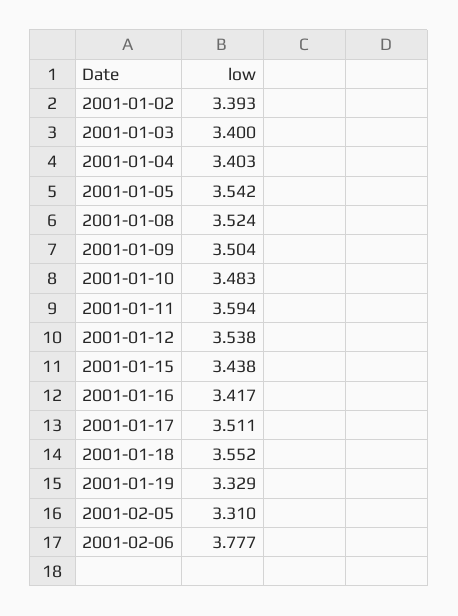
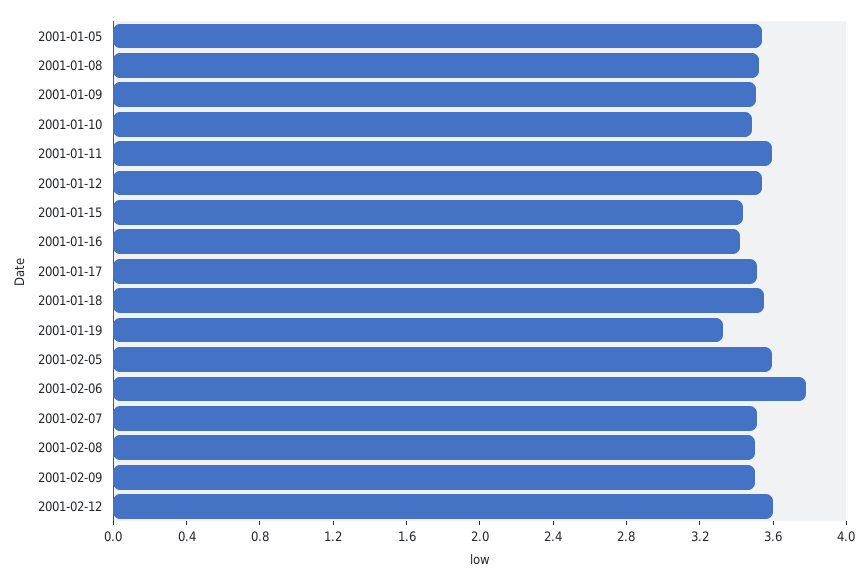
2001-01-02: 3.393 -> none
2001-01-03: 3.4 -> none
2001-01-04: 3.403 -> none
2001-02-05: 3.31 -> 3.6
2001-02-07: none -> 3.5
2001-02-08: none -> 3.5
2001-02-09: none -> 3.5
2001-02-12: none -> 3.6

